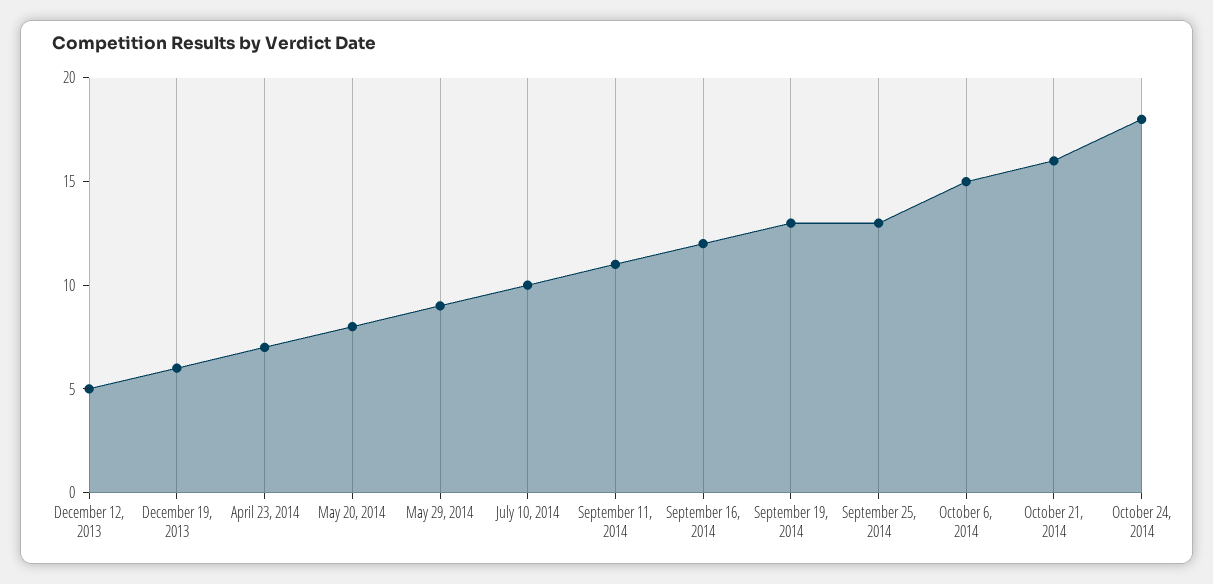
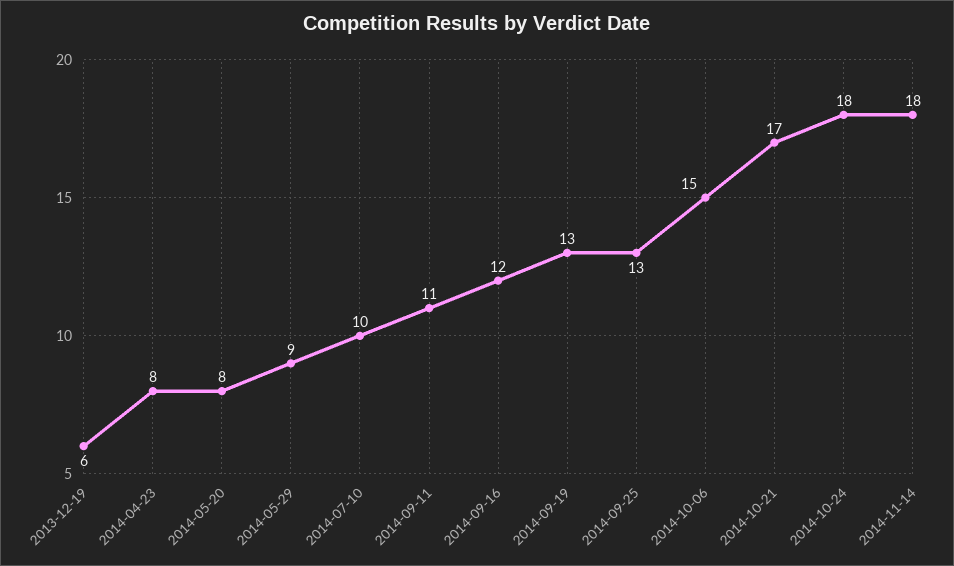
December 12, 2013: 5 -> none
April 23, 2014: 7 -> 8
October 21, 2014: 16 -> 17
2014-11-14: none -> 18

